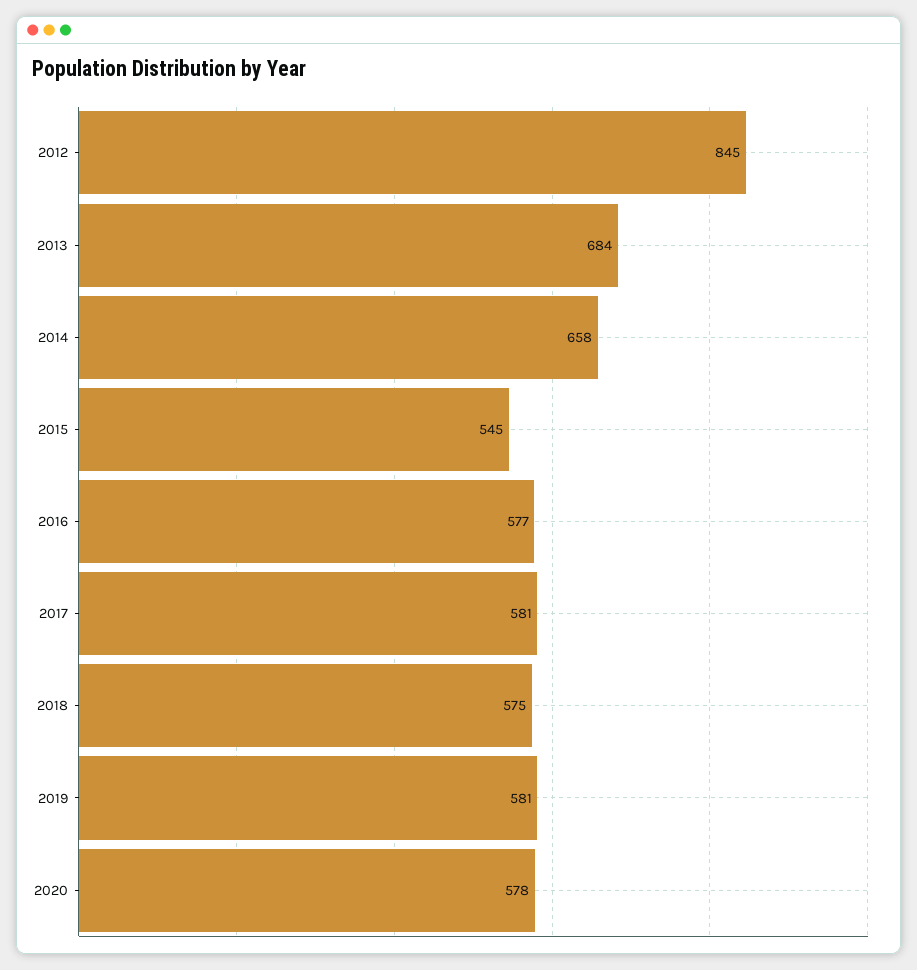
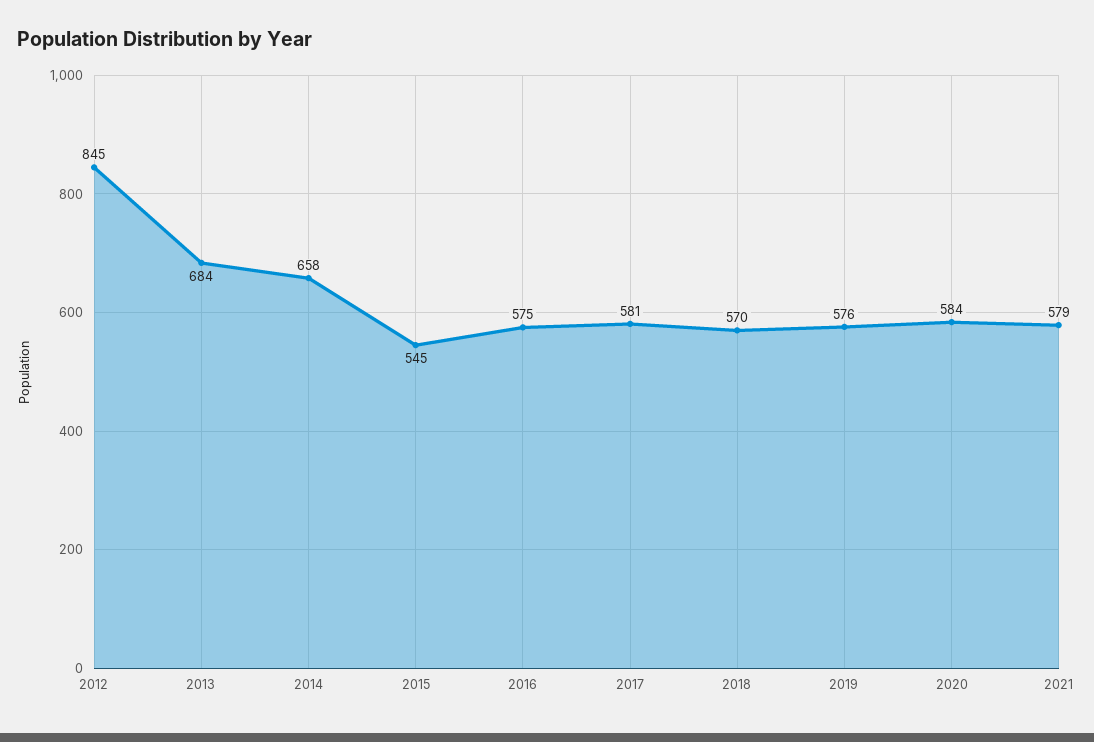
2016: 577 -> 575
2018: 575 -> 570
2019: 581 -> 576
2020: 578 -> 584
2021: none -> 579

